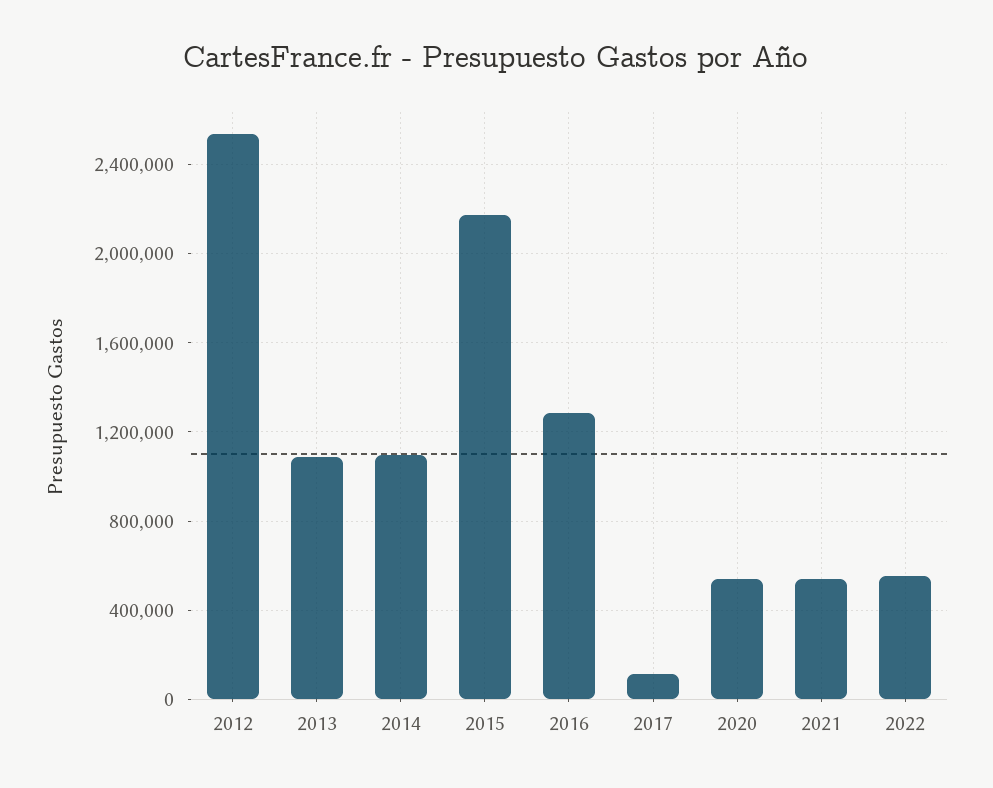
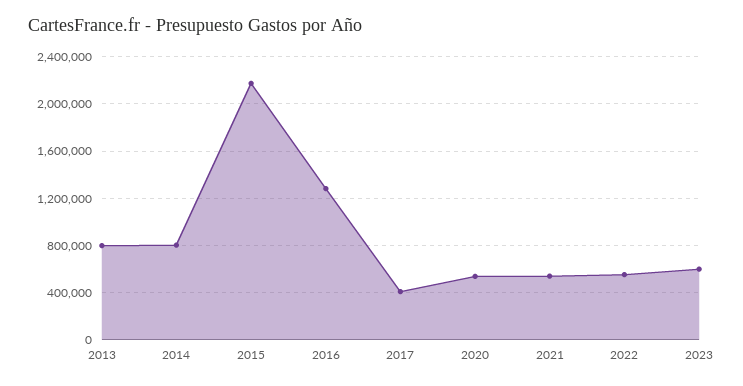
2012: 2550000 -> none
2013: 1100000 -> 800000
2014: 1100000 -> 800000
2017: 100000 -> 400000
2023: none -> 600000

